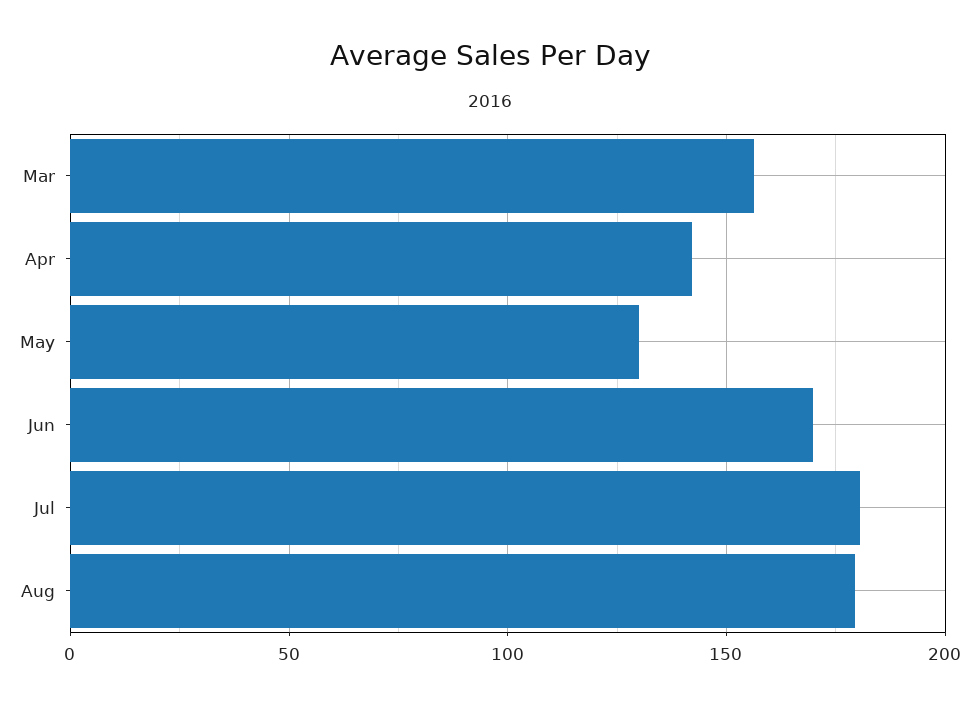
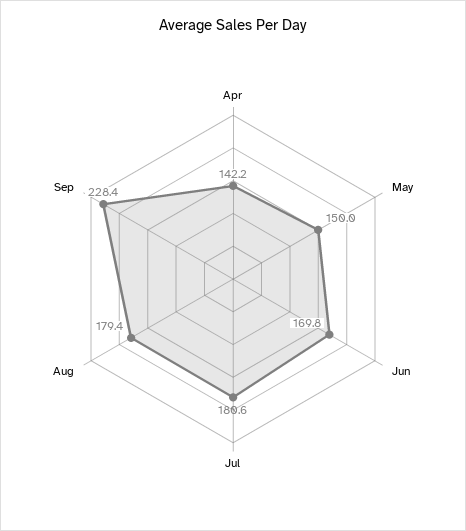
Mar: 155 -> none
May: 130 -> 150
Sep: none -> 228.4

